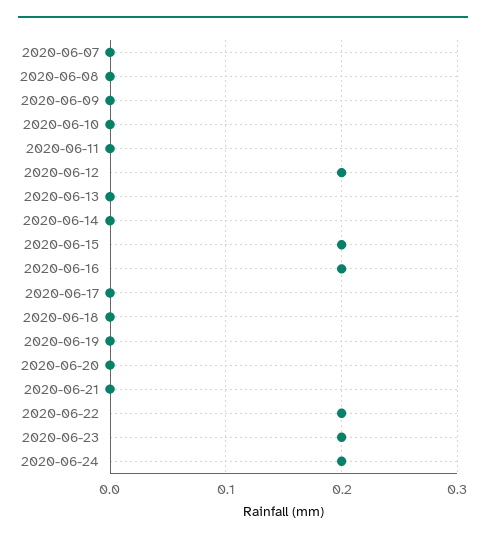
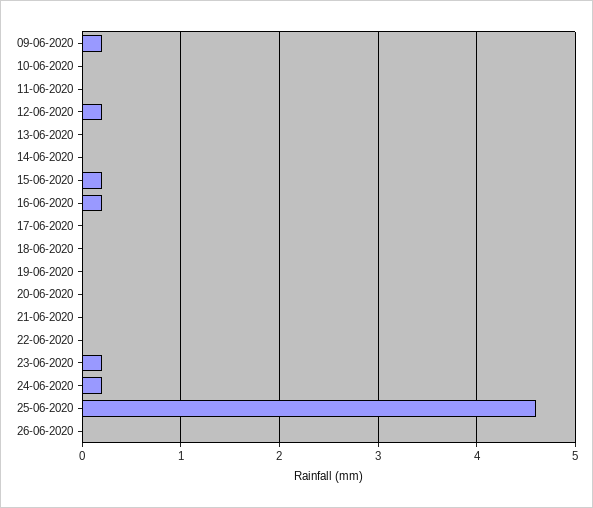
2020-06-07: 0 -> none
2020-06-08: 0 -> none
2020-06-09: 0 -> 0.2
2020-06-22: 0.2 -> 0
25-06-2020: none -> 4.6
26-06-2020: none -> 0

